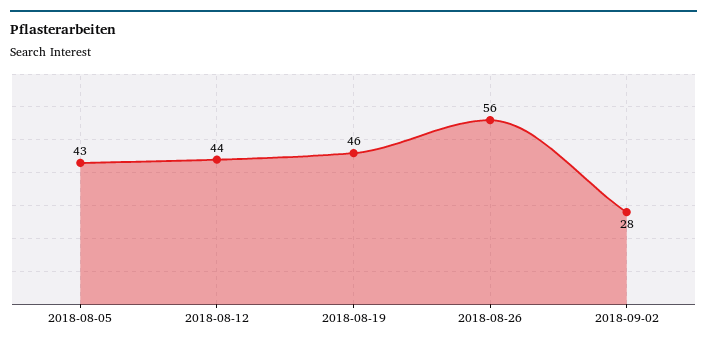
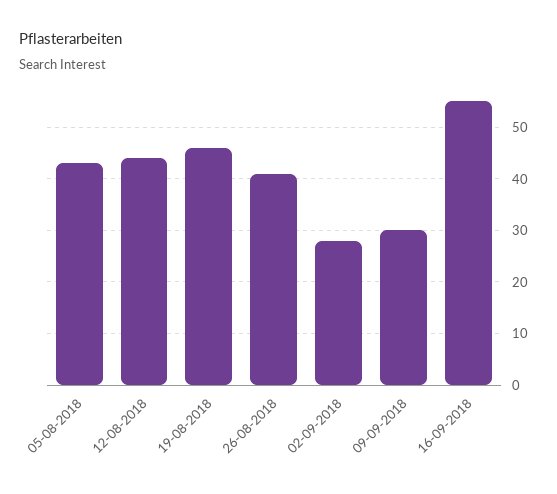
2018-08-26: 56 -> 40
09-09-2018: none -> 30
16-09-2018: none -> 55

